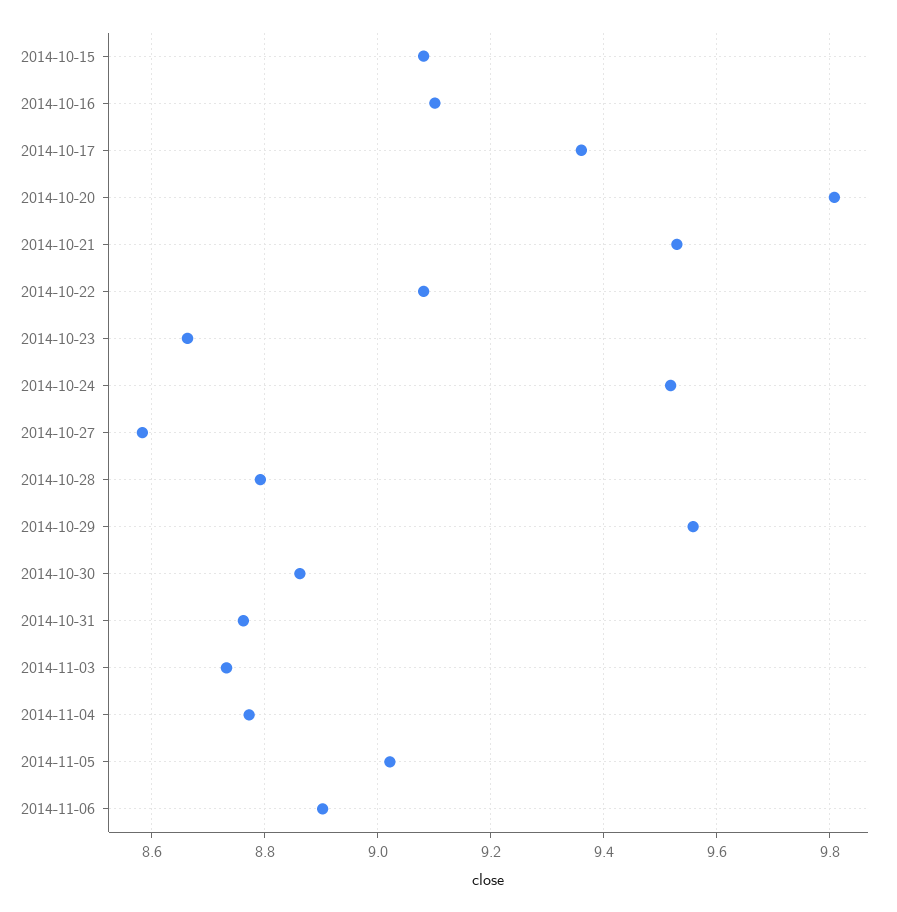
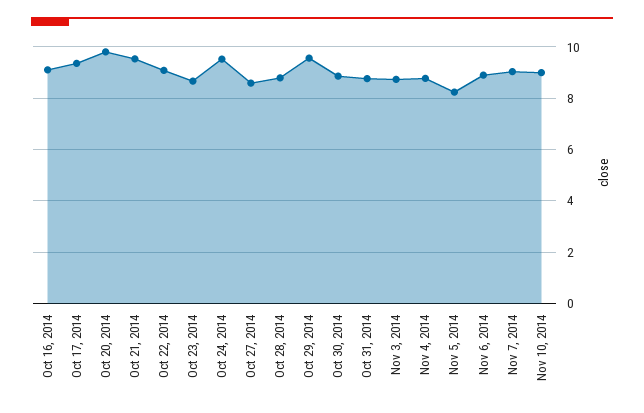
2014-10-15: 9.08 -> none
2014-11-05: 9.02 -> 8.25
Nov 7, 2014: none -> 9
Nov 10, 2014: none -> 9

